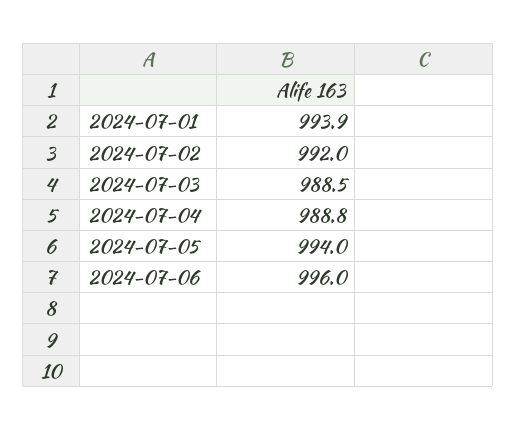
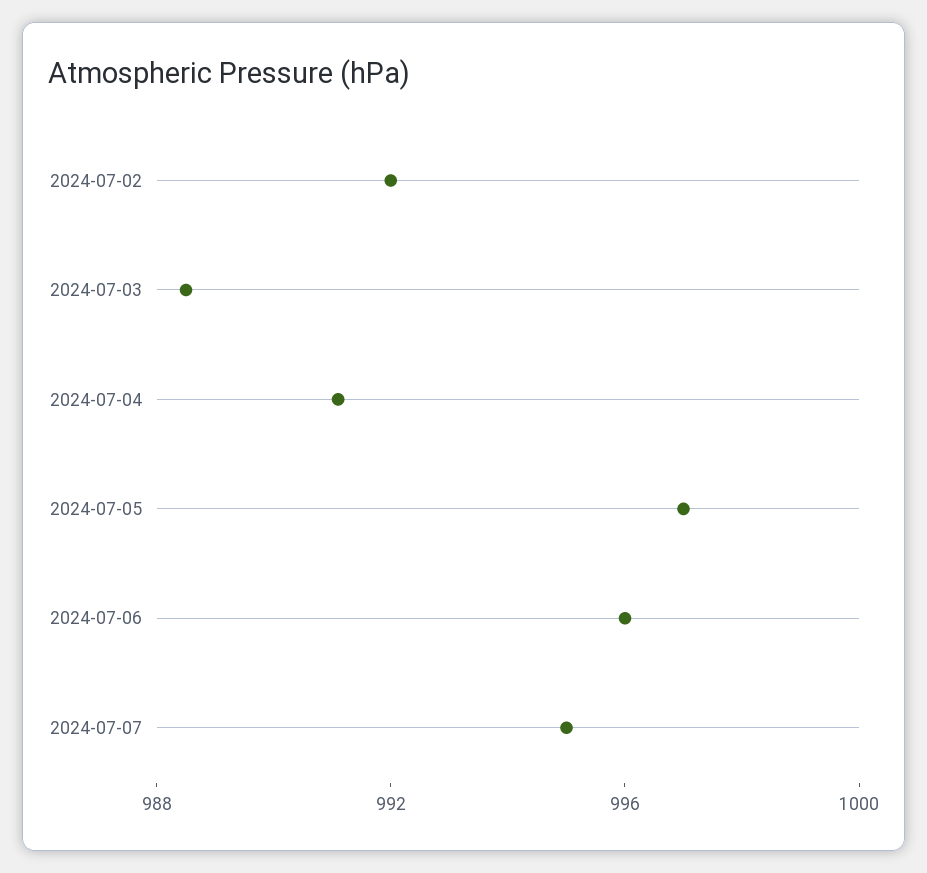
2024-07-01: 993.9 -> none
2024-07-04: 988.8 -> 991
2024-07-05: 994 -> 997
2024-07-07: none -> 995

